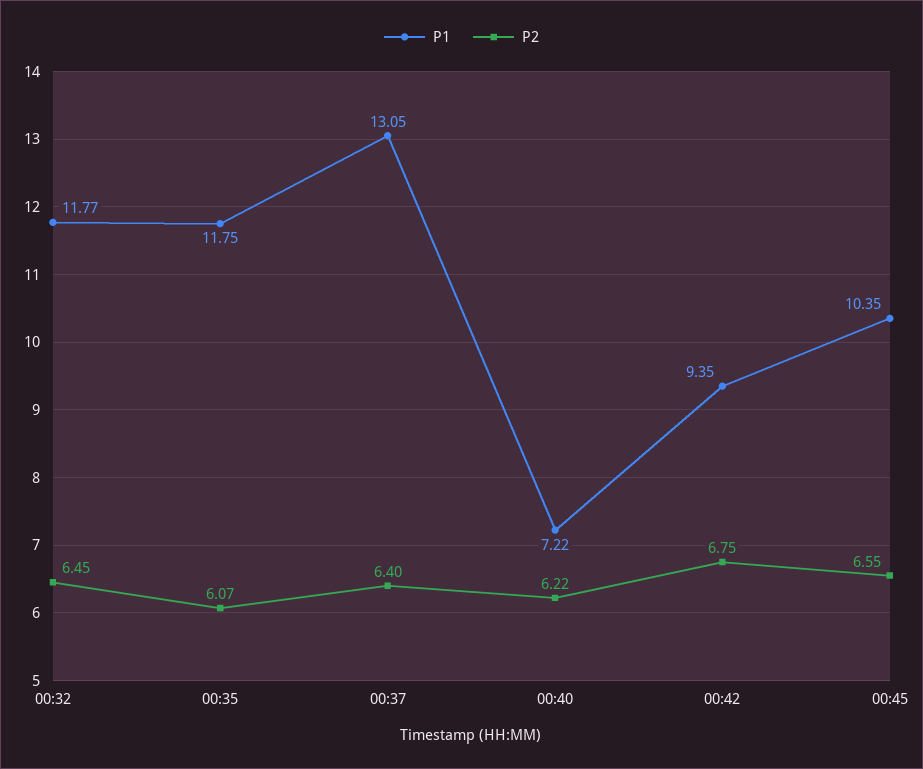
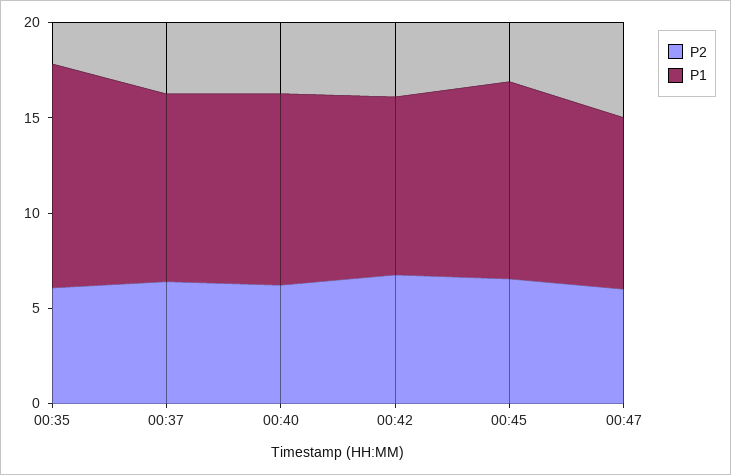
P1, 00:32: 11.77 -> none
P2, 00:32: 6.45 -> none
P1, 00:37: 13.05 -> 10
P1, 00:40: 7.22 -> 10
P2, 00:47: none -> 6
P1, 00:47: none -> 9

